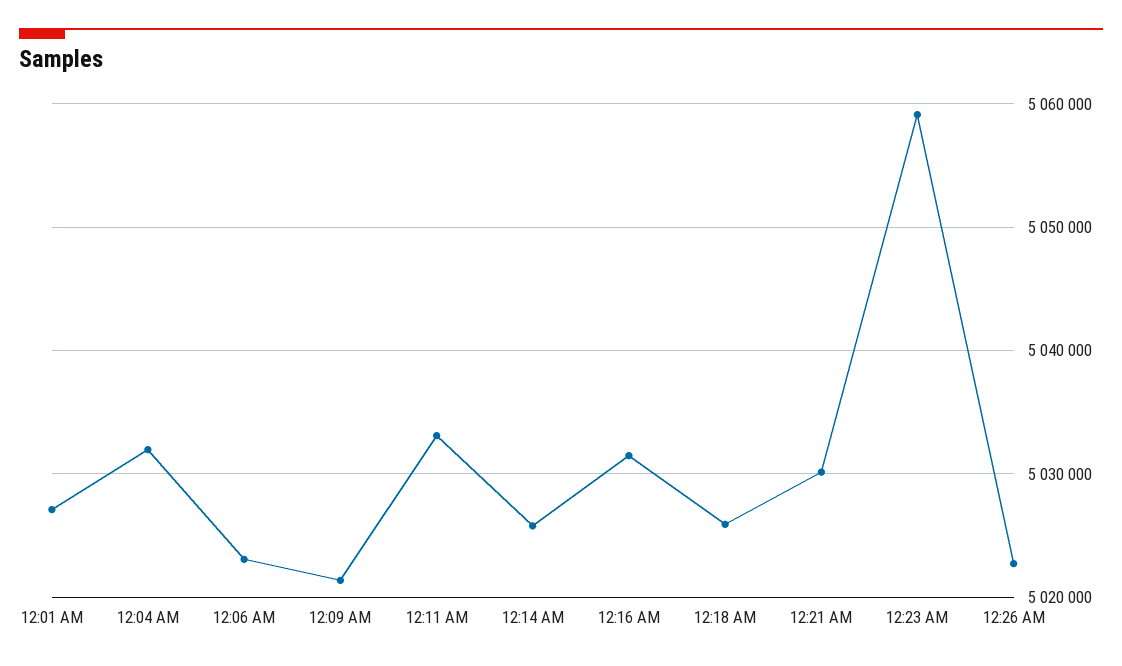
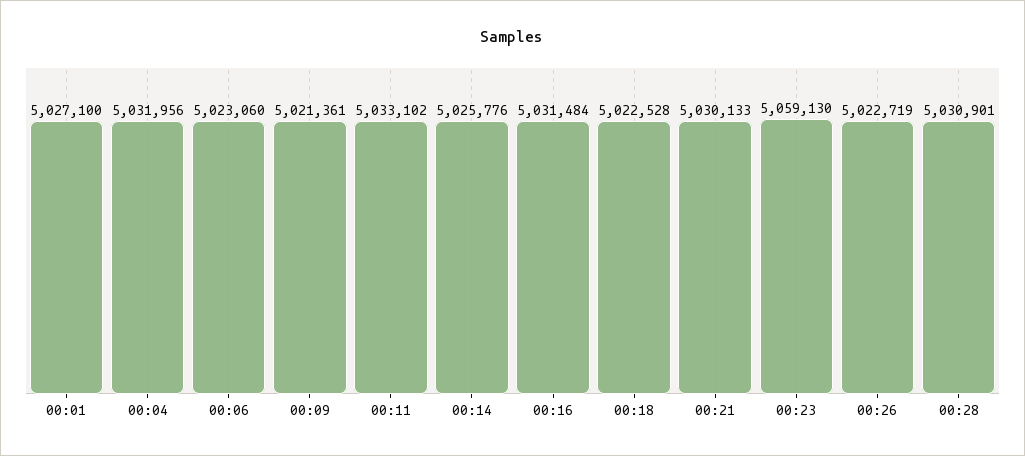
12:18 AM: 5026000 -> 5022528
00:28: none -> 5030901

